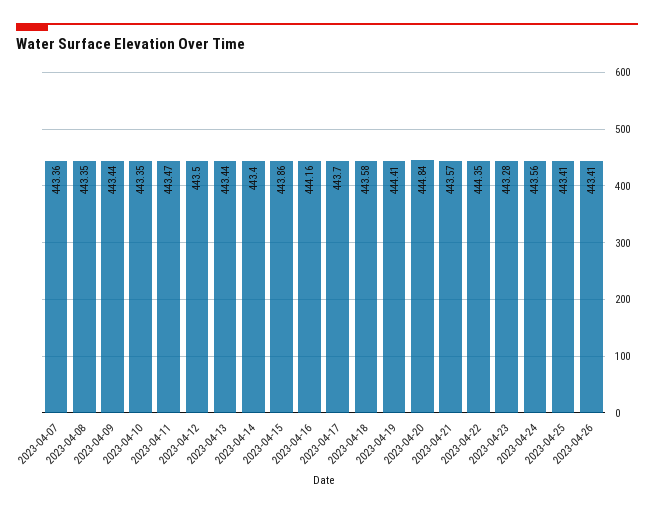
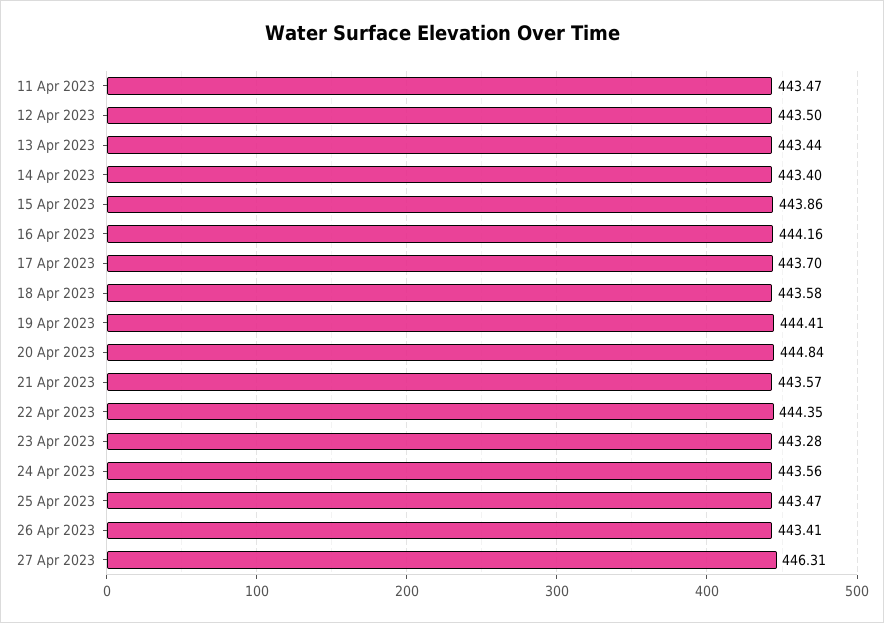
2023-04-07: 443.36 -> none
2023-04-08: 443.35 -> none
2023-04-09: 443.44 -> none
2023-04-10: 443.35 -> none
2023-04-25: 443.41 -> 443.47
27 Apr 2023: none -> 446.31

